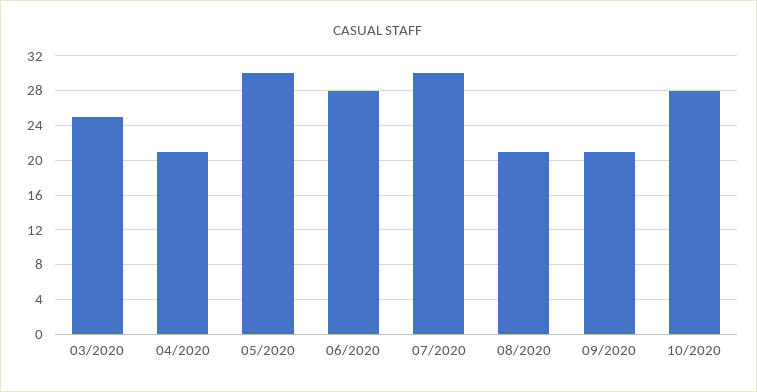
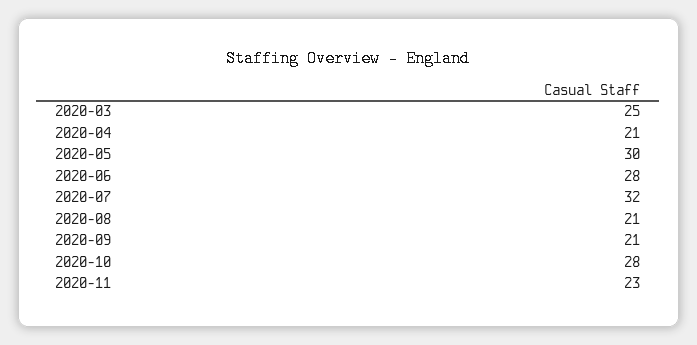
07/2020: 30 -> 32
2020-11: none -> 23

